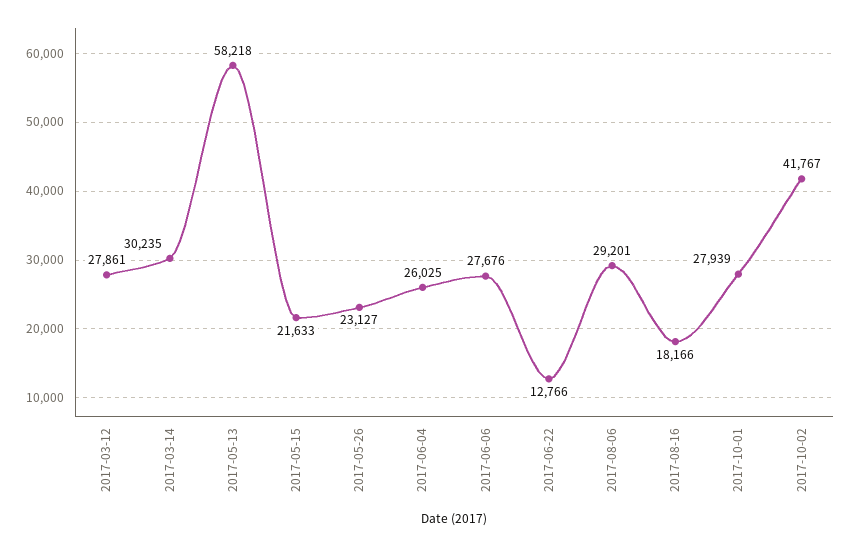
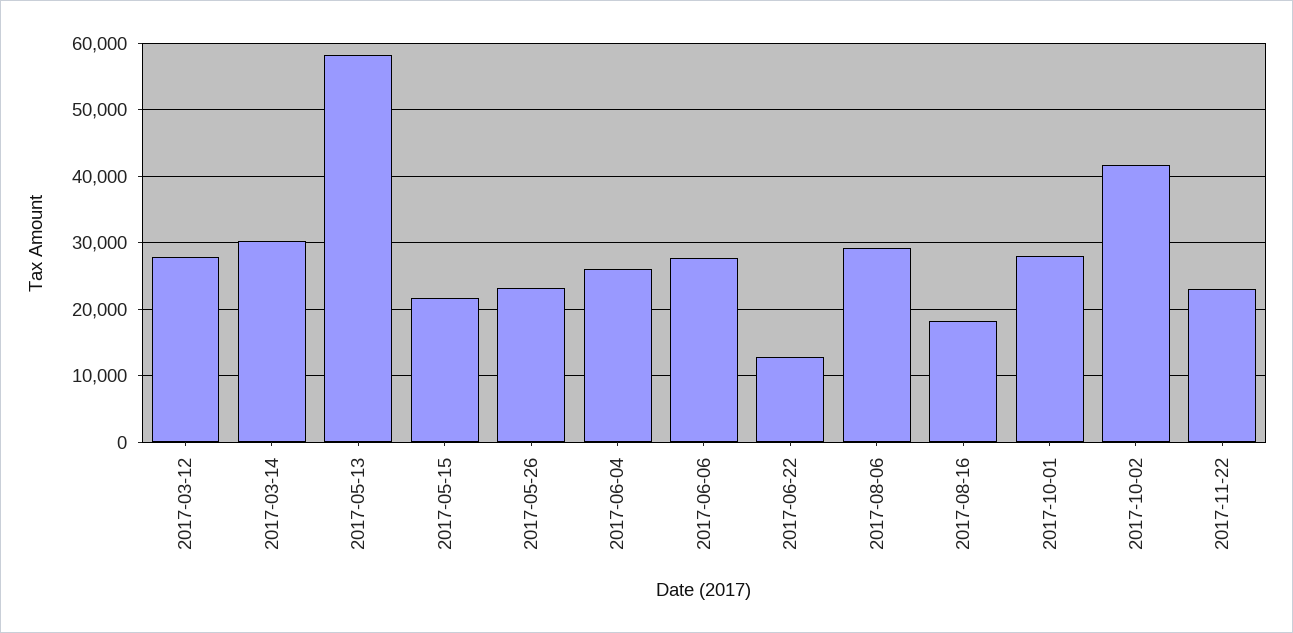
2017-11-22: none -> 23000

